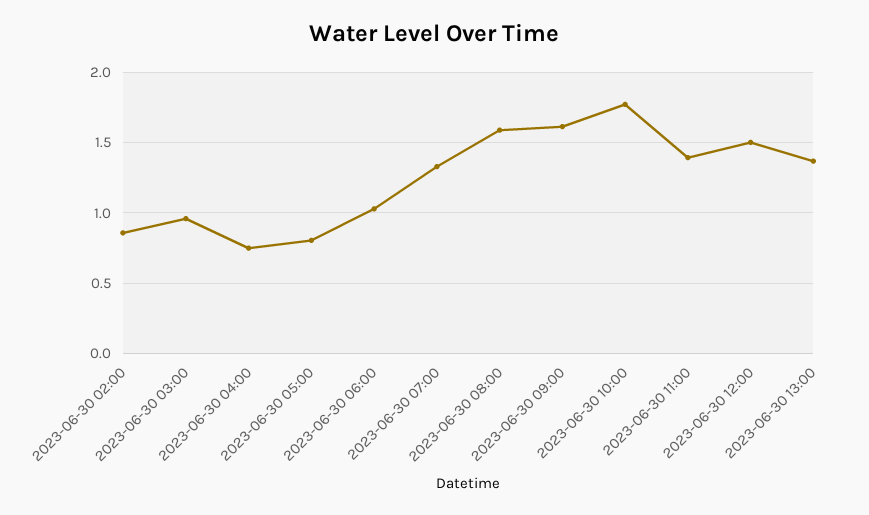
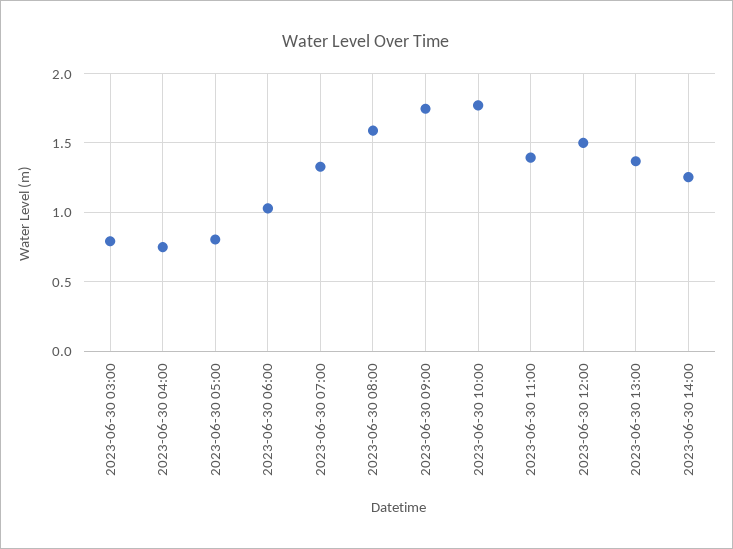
2023-06-30 02:00: 0.85 -> none
2023-06-30 03:00: 0.95 -> 0.8
2023-06-30 09:00: 1.6 -> 1.75
2023-06-30 14:00: none -> 1.25

